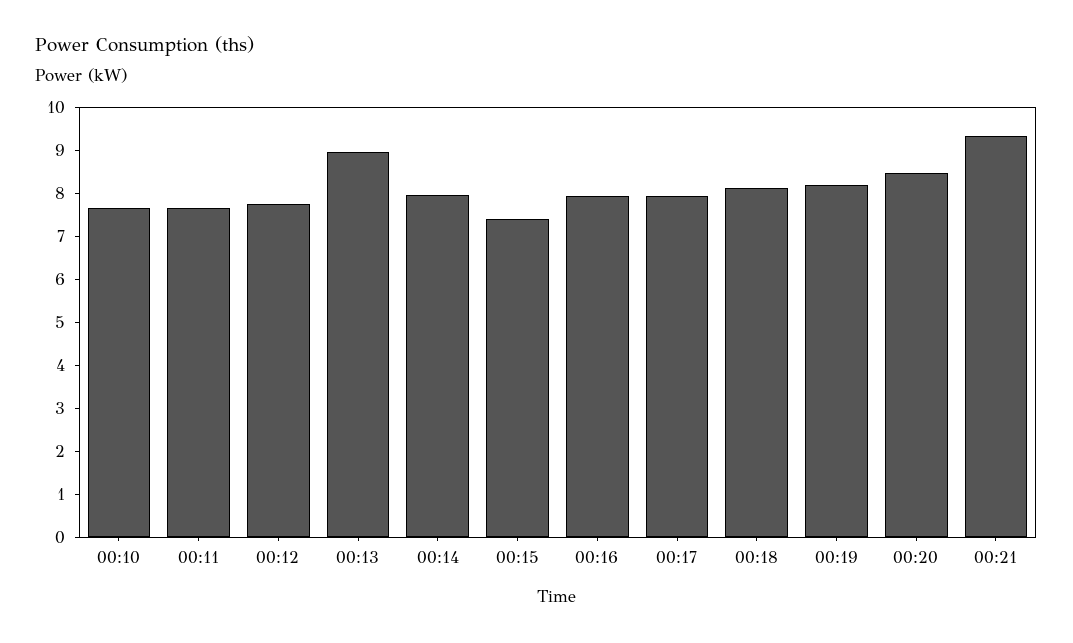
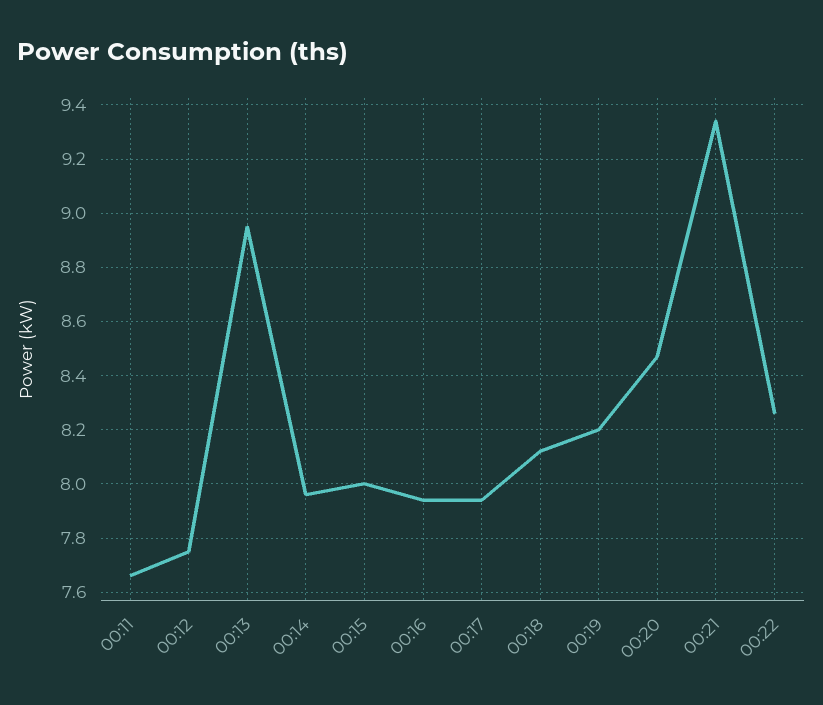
00:10: 7.6 -> none
00:15: 7.4 -> 8
00:22: none -> 8.25

